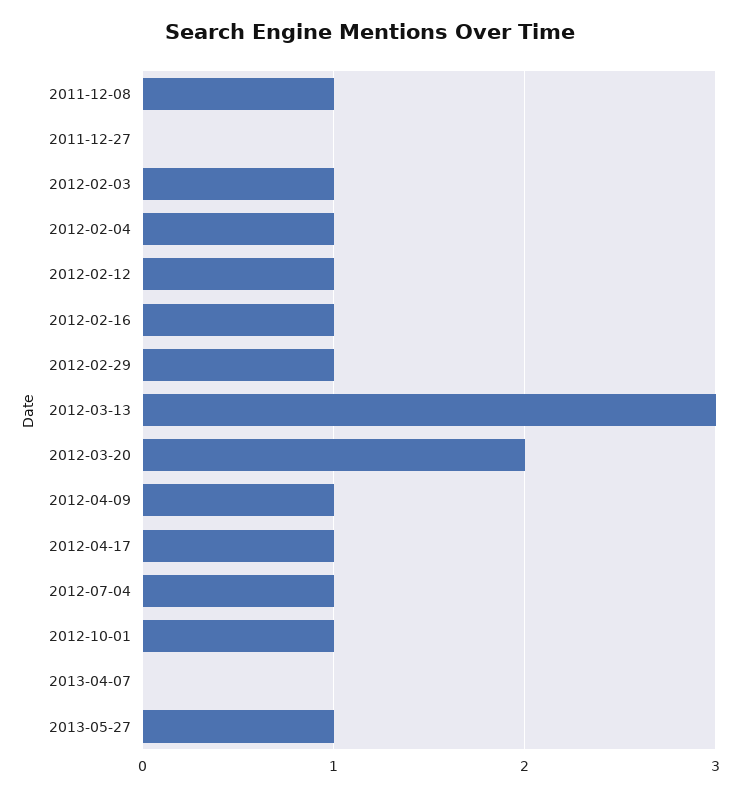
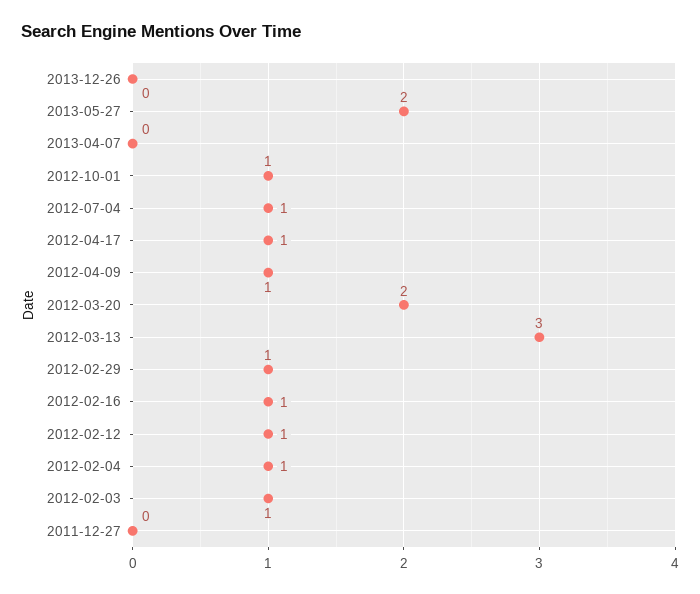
2011-12-08: 1 -> none
2013-05-27: 1 -> 2
2013-12-26: none -> 0

